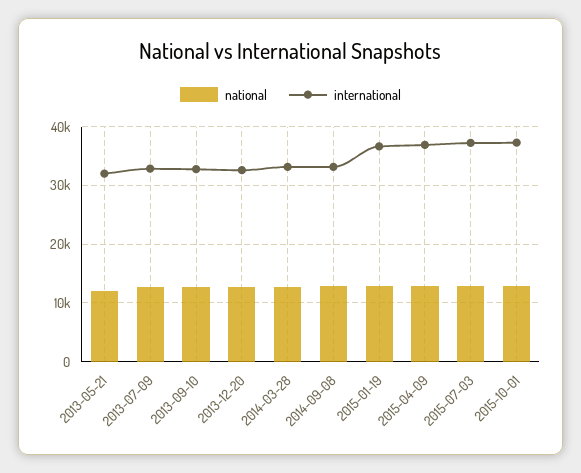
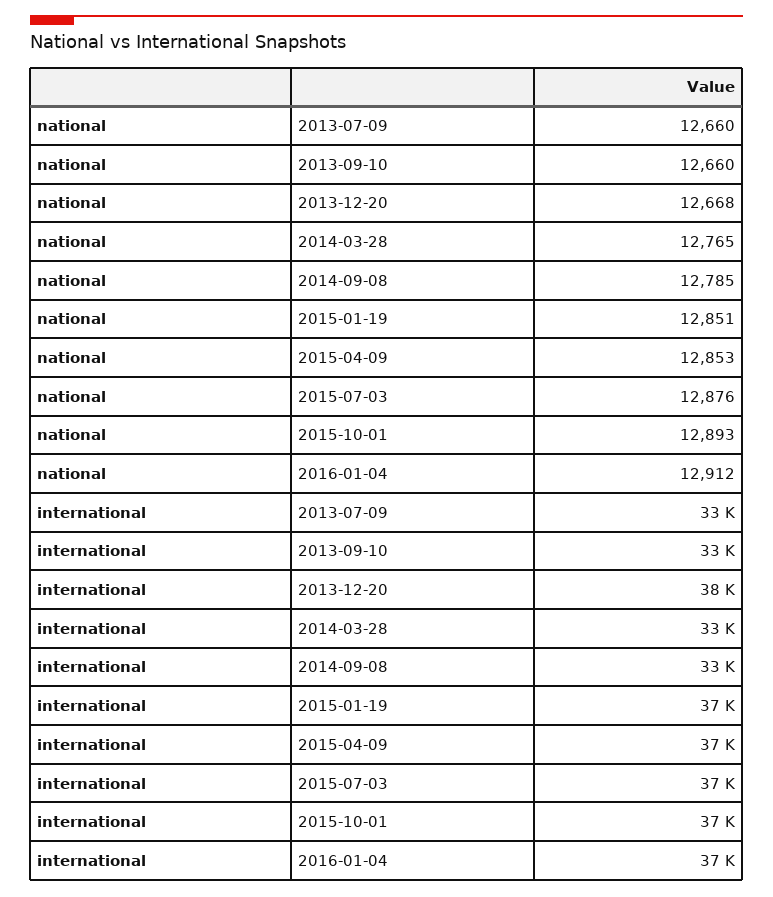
national, 2013-05-21: 12000 -> none
international, 2013-05-21: 32000 -> none
international, 2013-12-20: 32000 -> 38000
national, 2016-01-04: none -> 12912
international, 2016-01-04: none -> 37000

